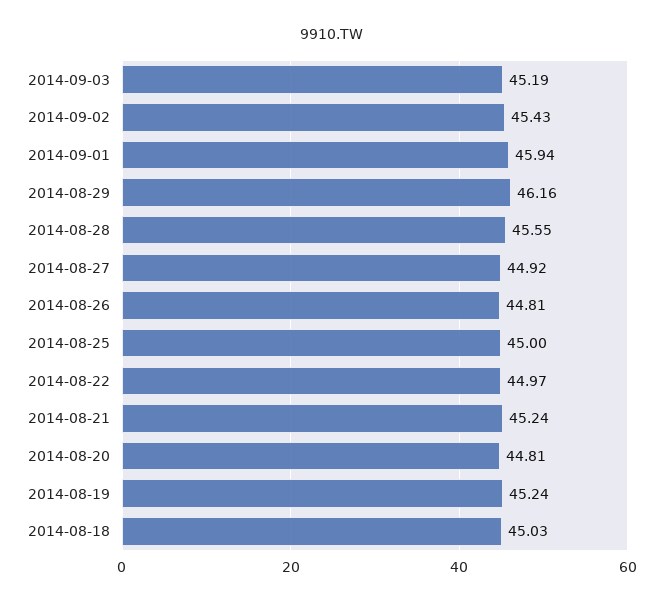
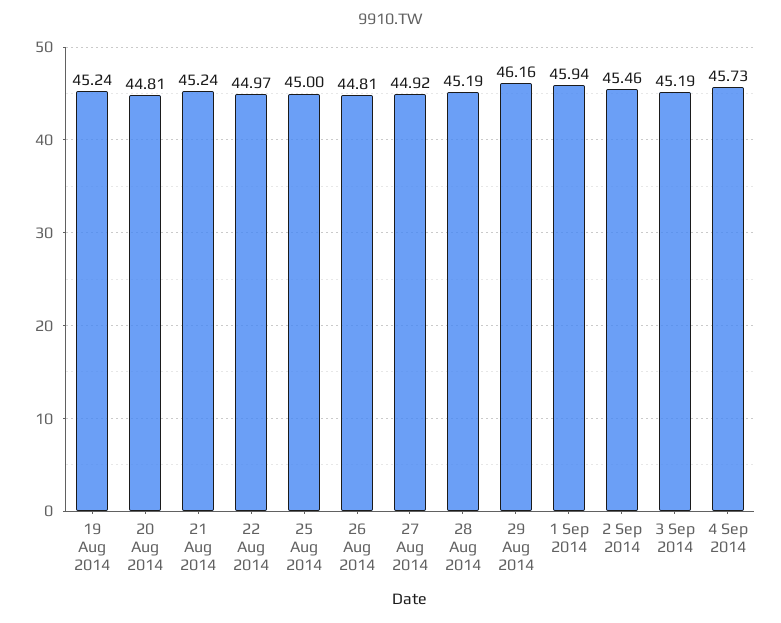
2014-09-02: 45.43 -> 45.46
2014-08-28: 45.55 -> 45.19
2014-08-18: 45.03 -> none
4 Sep 2014: none -> 45.73

